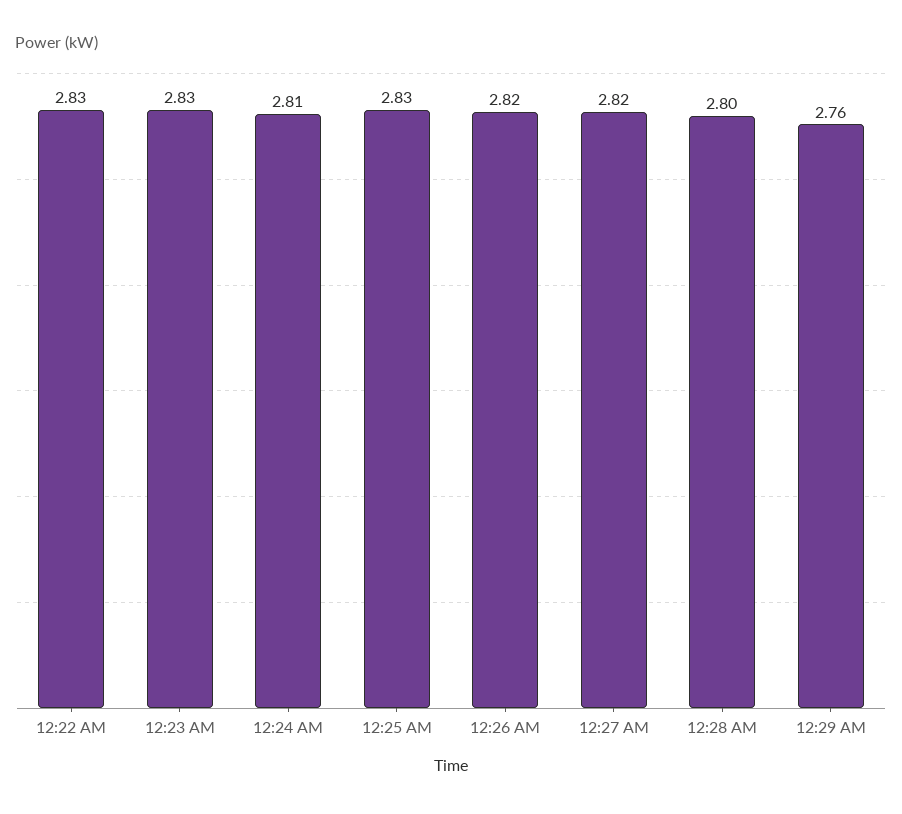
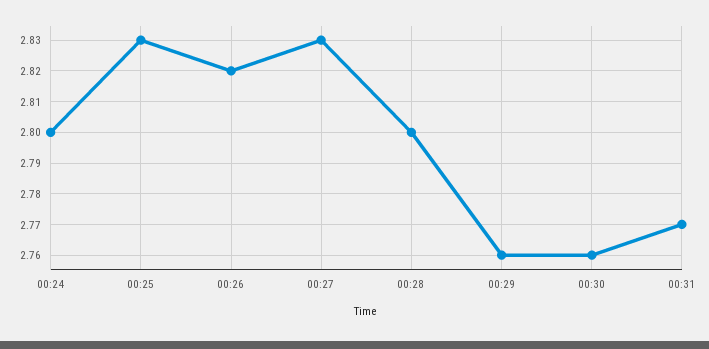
12:22 AM: 2.83 -> none
12:23 AM: 2.83 -> none
12:24 AM: 2.81 -> 2.8
12:27 AM: 2.82 -> 2.83
00:30: none -> 2.76
00:31: none -> 2.77

